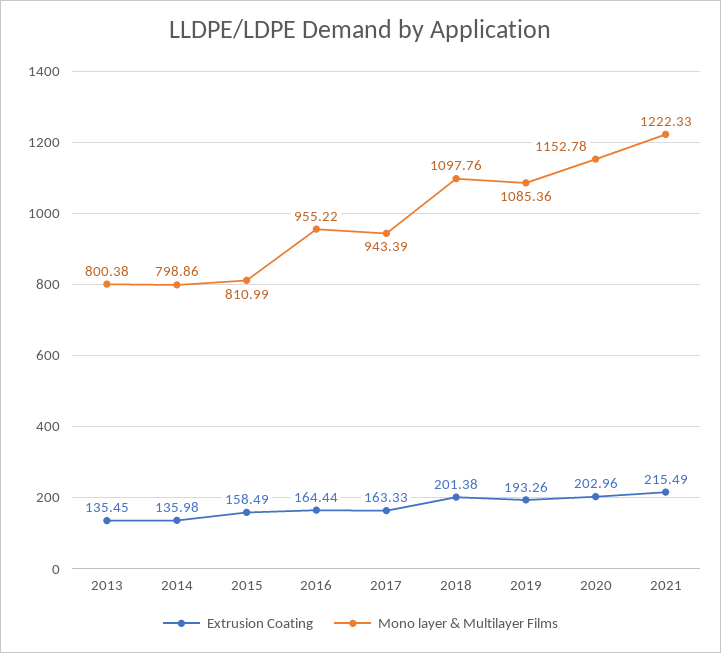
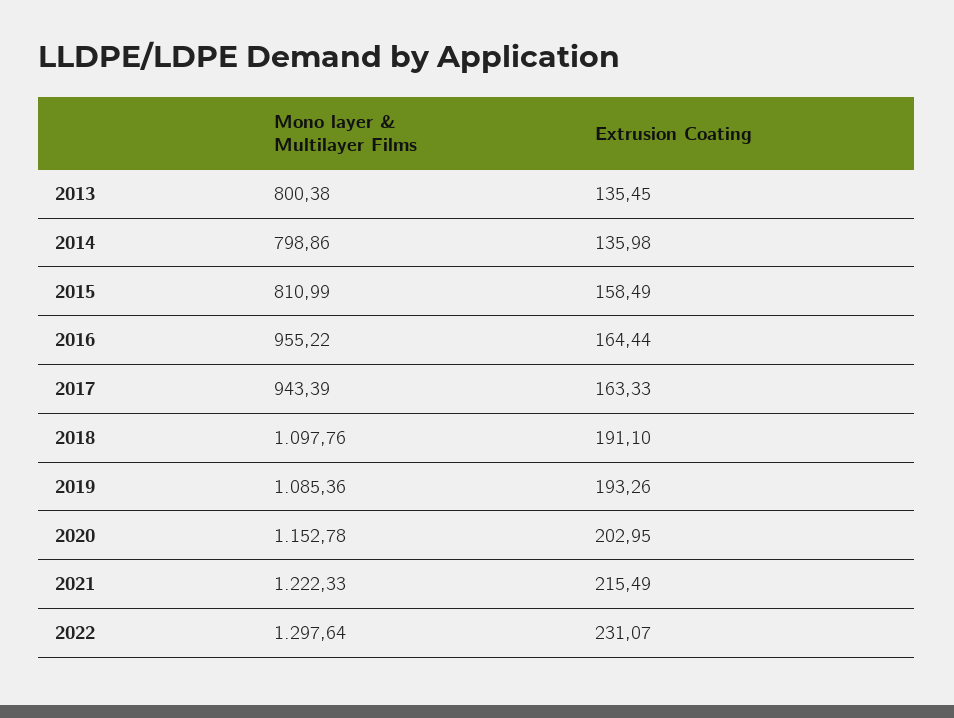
Extrusion Coating, 2018: 201.38 -> 191.1
Extrusion Coating, 2020: 202.96 -> 202.95
Mono layer & Multilayer Films, 2022: none -> 1297.64
Extrusion Coating, 2022: none -> 231.07

